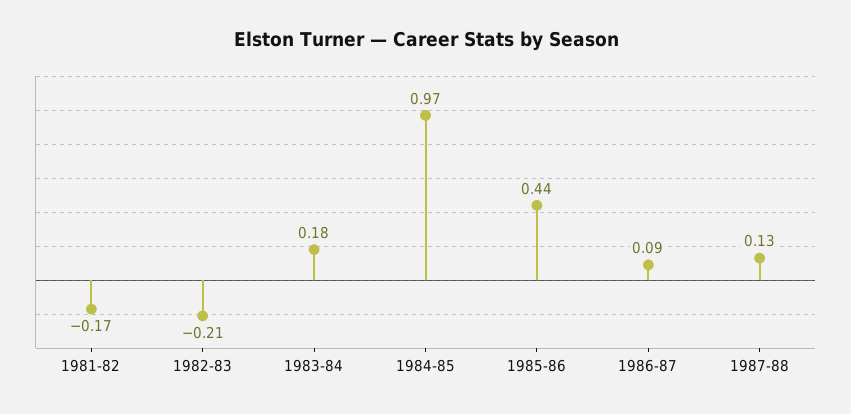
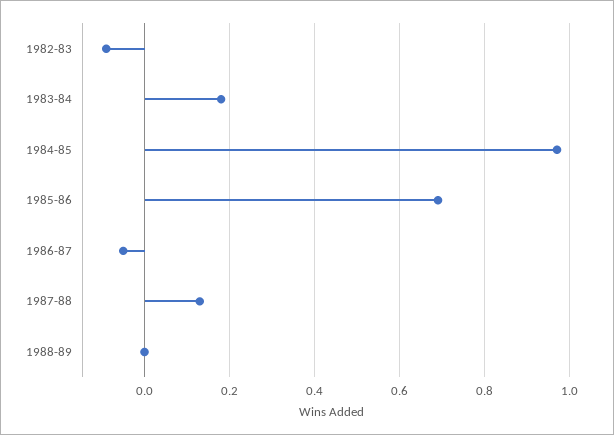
1981-82: -0.17 -> none
1982-83: -0.21 -> -0.1
1985-86: 0.44 -> 0.7
1986-87: 0.09 -> -0.05
1988-89: none -> 0

